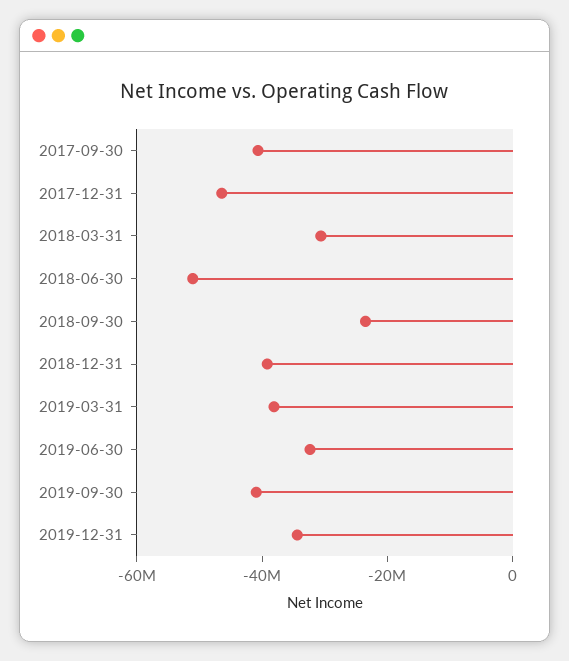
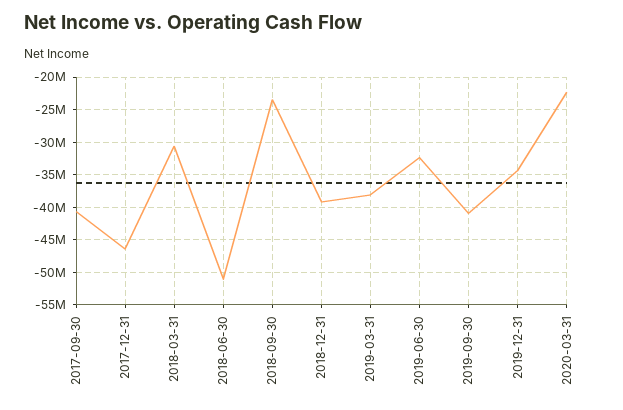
2020-03-31: none -> -22000000

